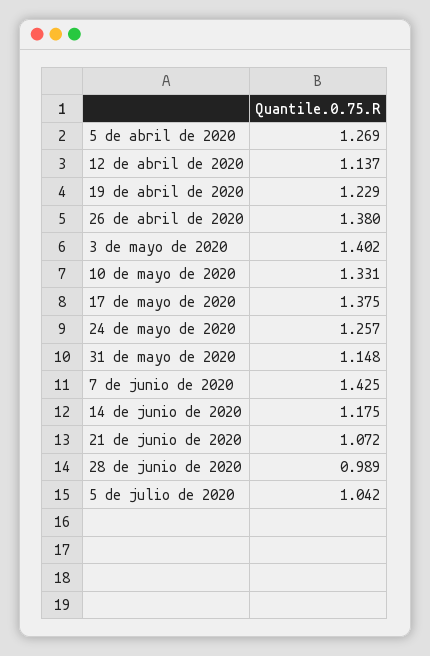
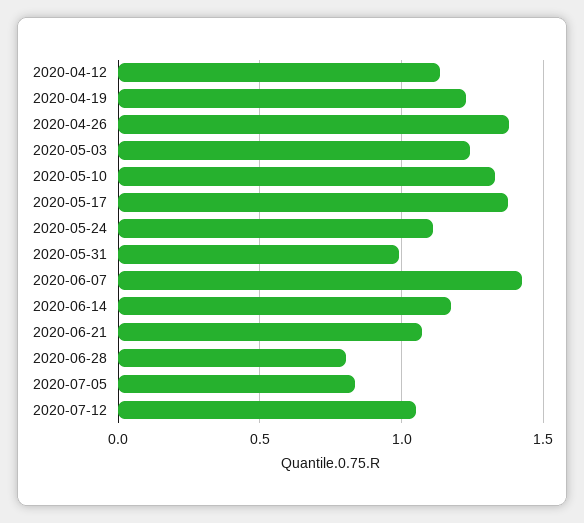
5 de abril de 2020: 1.269 -> none
3 de mayo de 2020: 1.402 -> 1.25
24 de mayo de 2020: 1.257 -> 1.1
31 de mayo de 2020: 1.148 -> 1
28 de junio de 2020: 0.989 -> 0.8
5 de julio de 2020: 1.042 -> 0.85
2020-07-12: none -> 1.05

